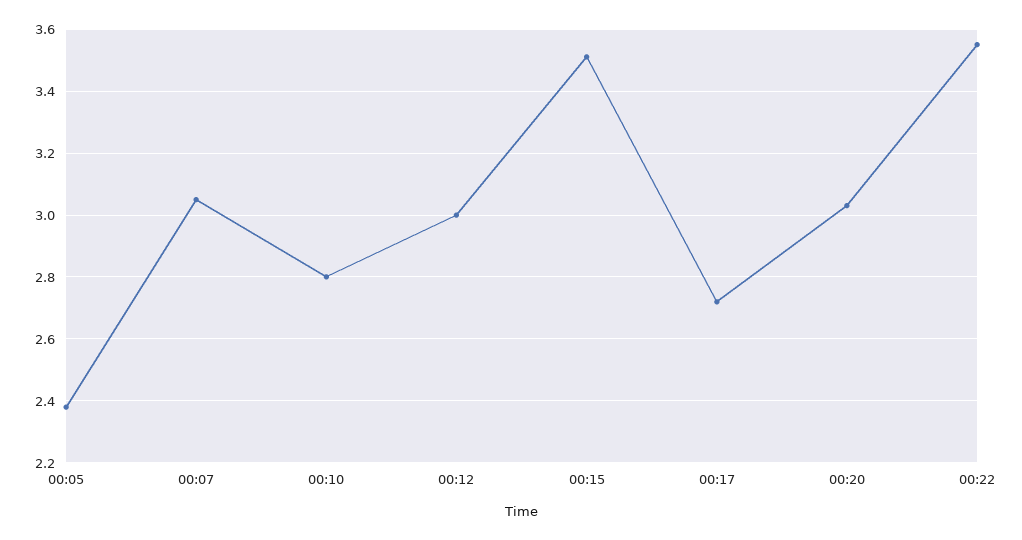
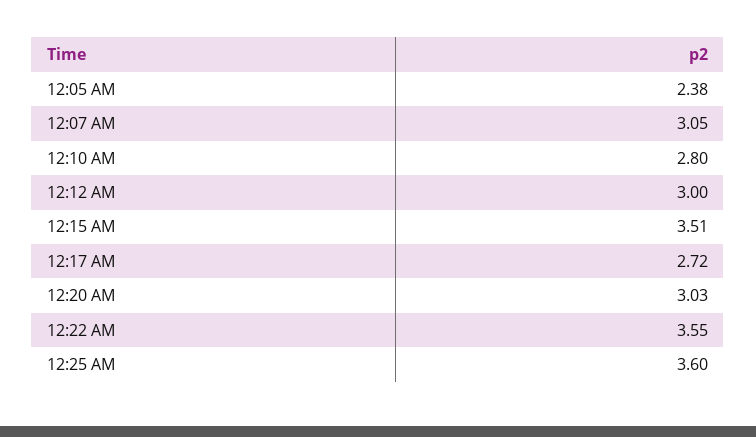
12:25 AM: none -> 3.6

